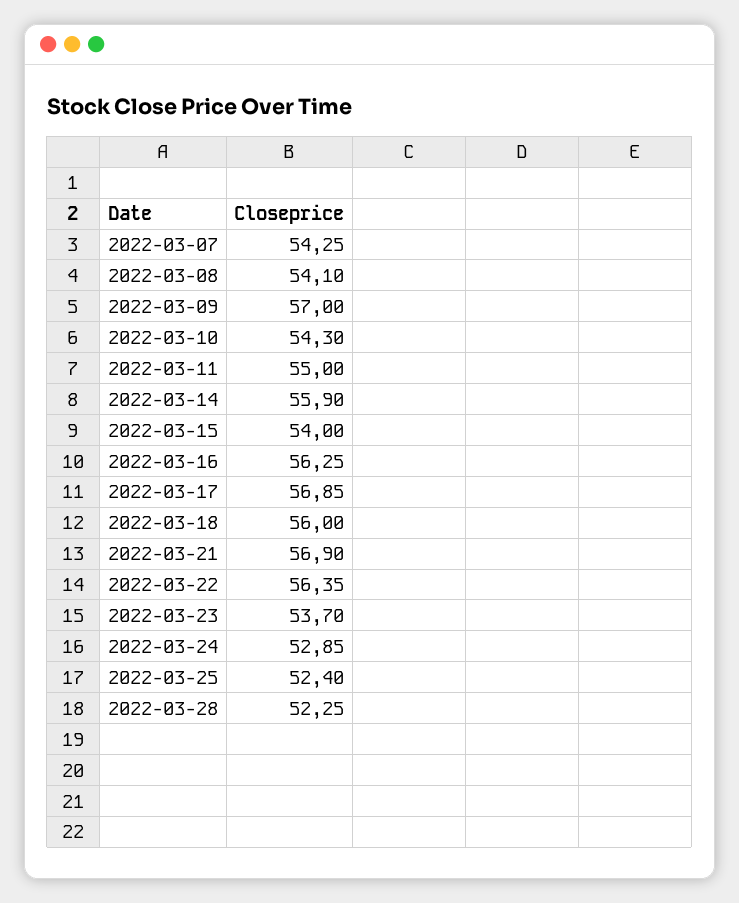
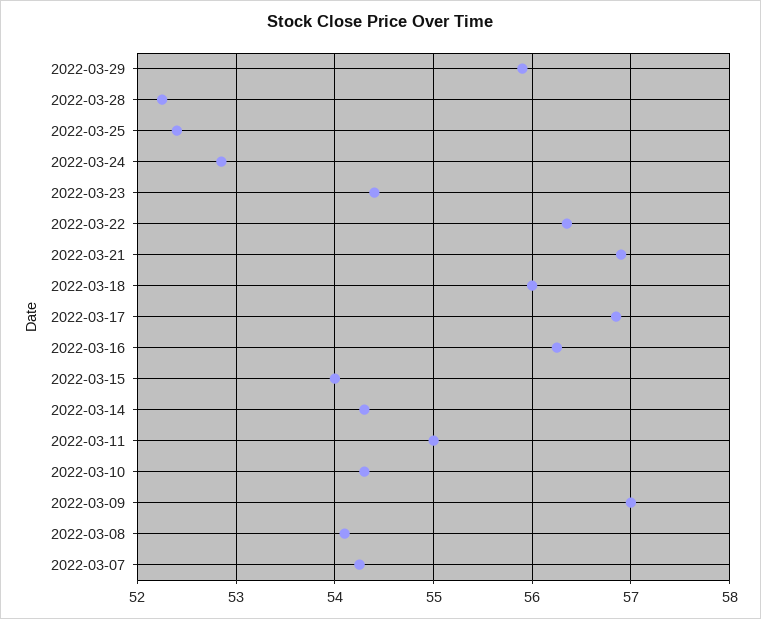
2022-03-14: 55.9 -> 54.3
2022-03-23: 53.7 -> 54.4
2022-03-29: none -> 55.9

